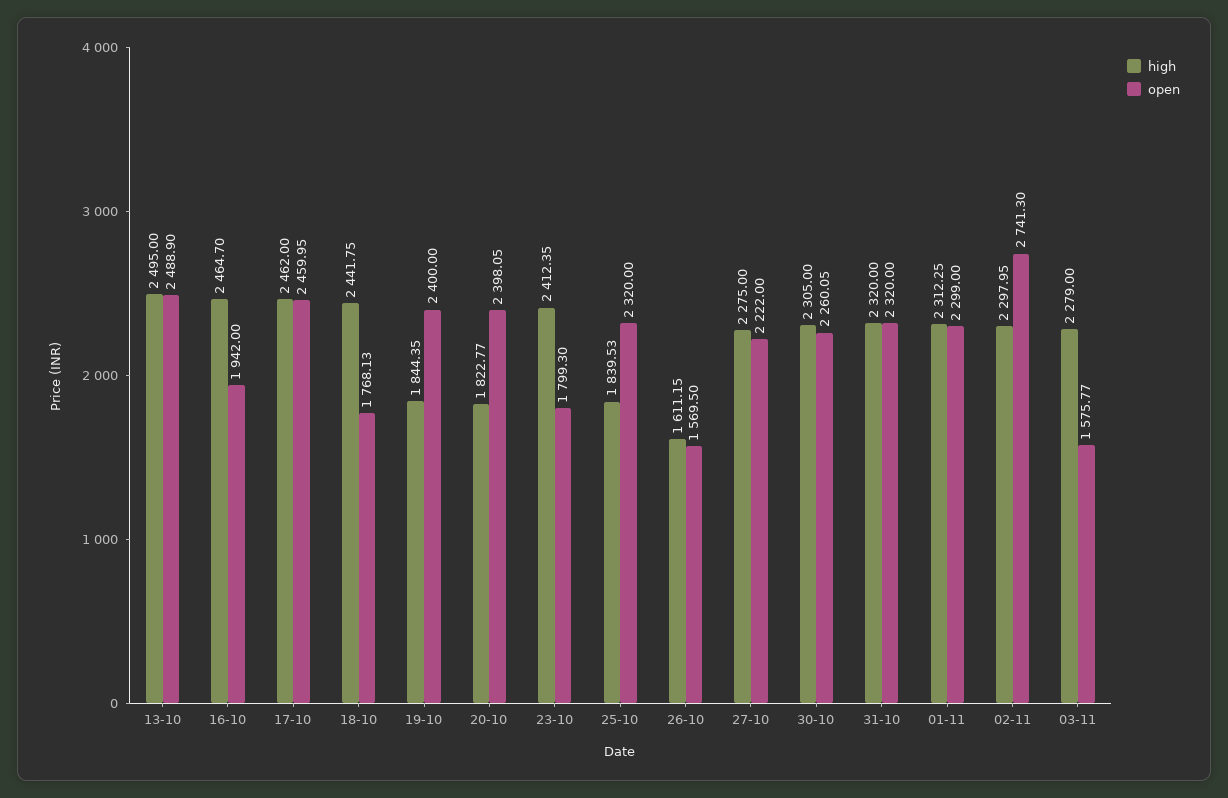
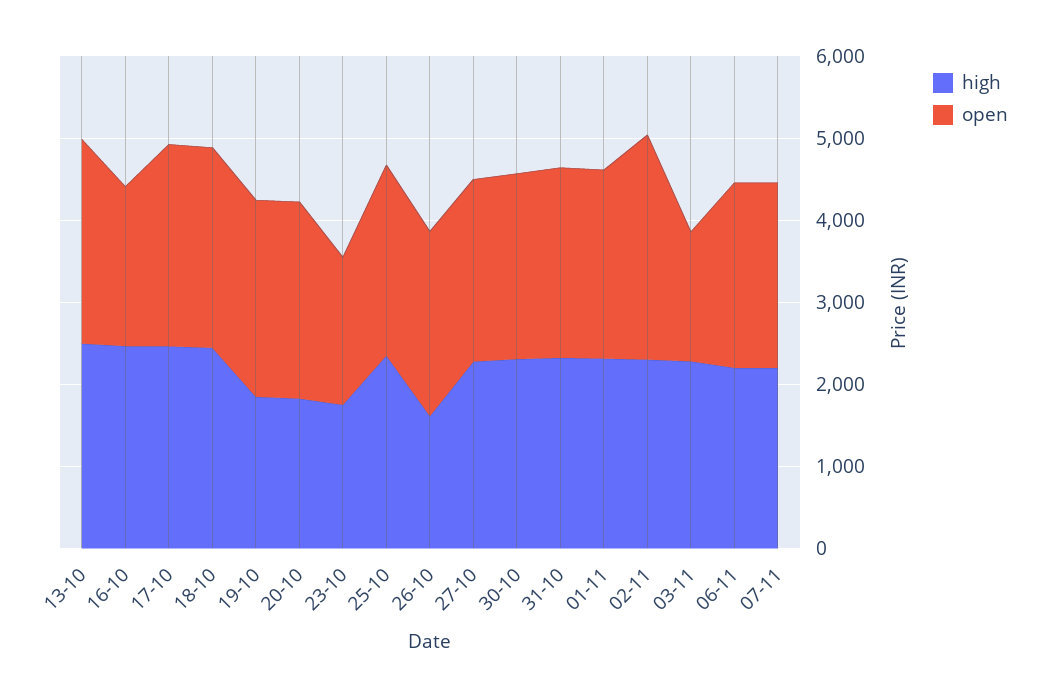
open, 18-10: 1768.13 -> 2400
high, 23-10: 2412.35 -> 1800
high, 25-10: 1839.53 -> 2400
open, 26-10: 1569.5 -> 2200
high, 06-11: none -> 2200
open, 06-11: none -> 2200
high, 07-11: none -> 2200
open, 07-11: none -> 2200

